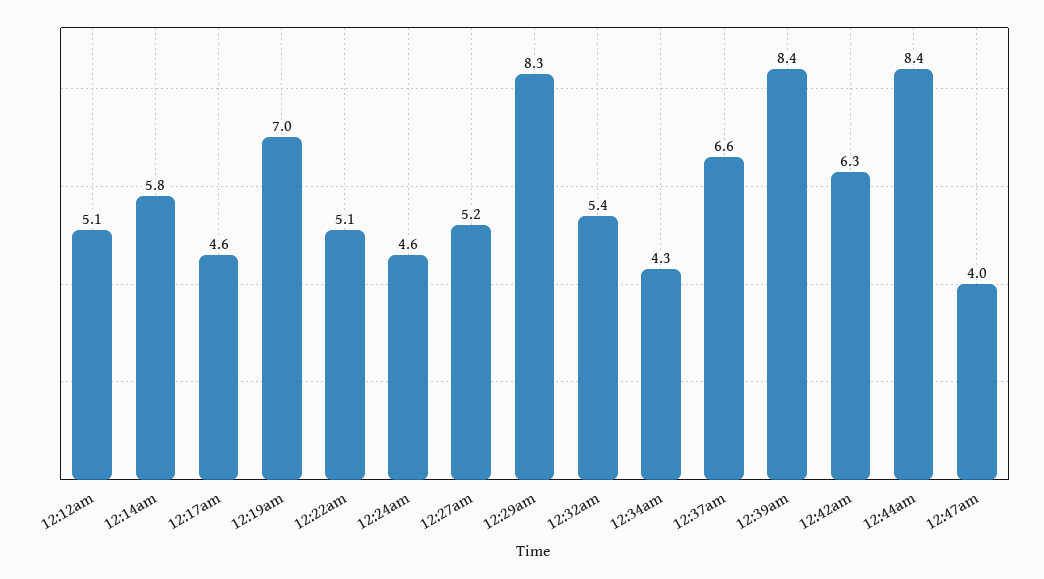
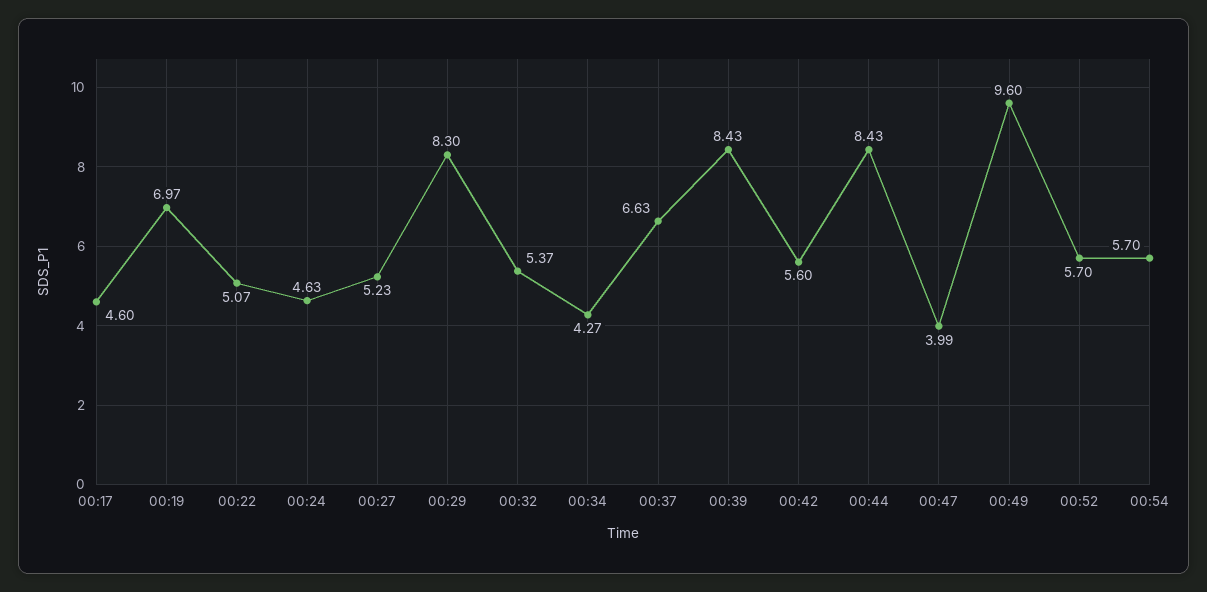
12:12am: 5.1 -> none
12:14am: 5.8 -> none
12:42am: 6.3 -> 5.6
00:49: none -> 9.6
00:52: none -> 5.7
00:54: none -> 5.7

